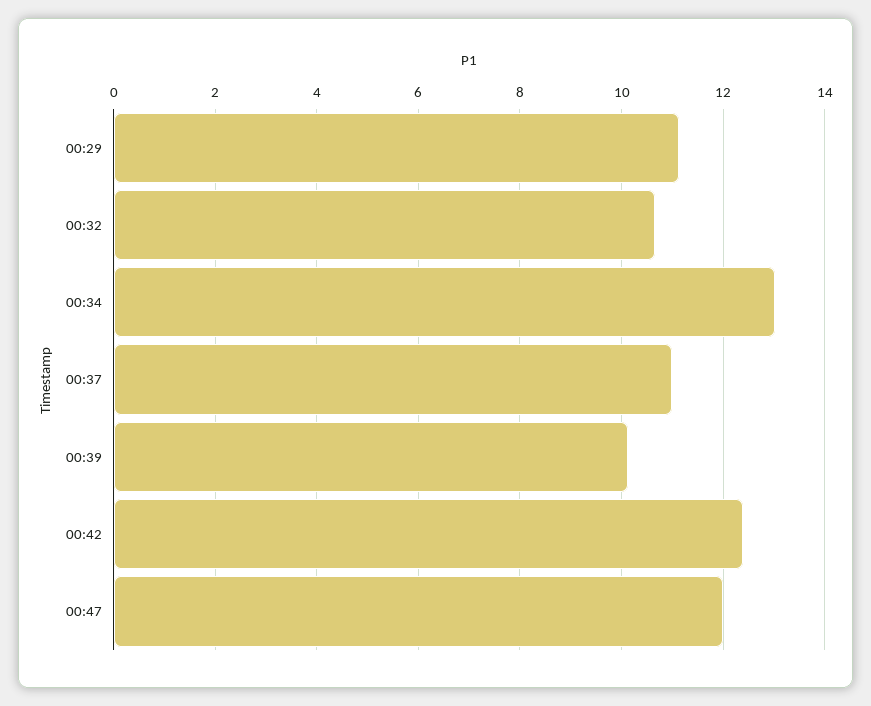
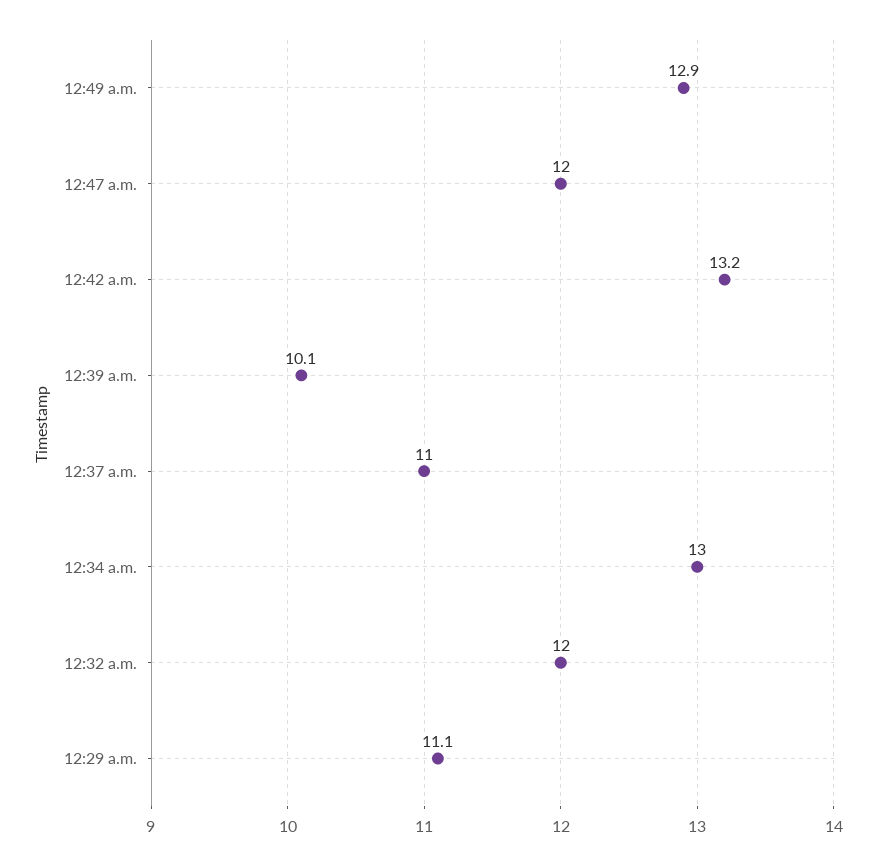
00:32: 10.6 -> 12
00:42: 12.4 -> 13.2
12:49 a.m.: none -> 12.9

